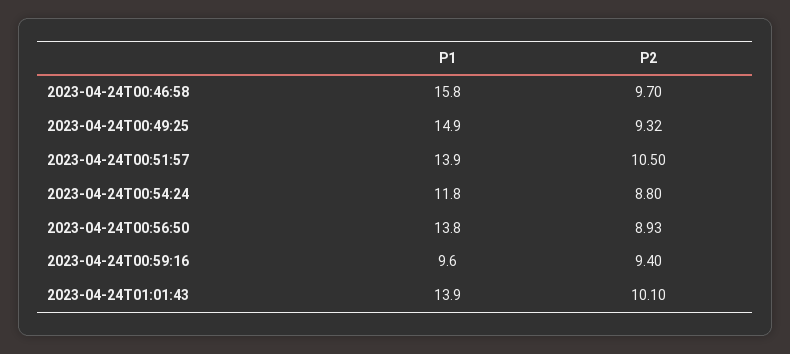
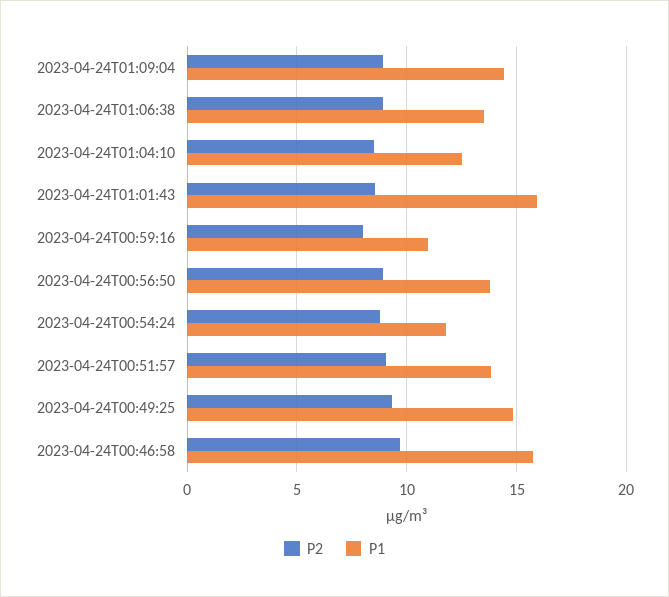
P2, 2023-04-24T00:51:57: 10.5 -> 9
P1, 2023-04-24T00:59:16: 9.6 -> 11
P2, 2023-04-24T00:59:16: 9.4 -> 8
P1, 2023-04-24T01:01:43: 13.9 -> 16
P2, 2023-04-24T01:01:43: 10.1 -> 8.5
P2, 2023-04-24T01:09:04: none -> 9
P1, 2023-04-24T01:09:04: none -> 14.5
P2, 2023-04-24T01:06:38: none -> 9
P1, 2023-04-24T01:06:38: none -> 13.5
P2, 2023-04-24T01:04:10: none -> 8.5
P1, 2023-04-24T01:04:10: none -> 12.5

